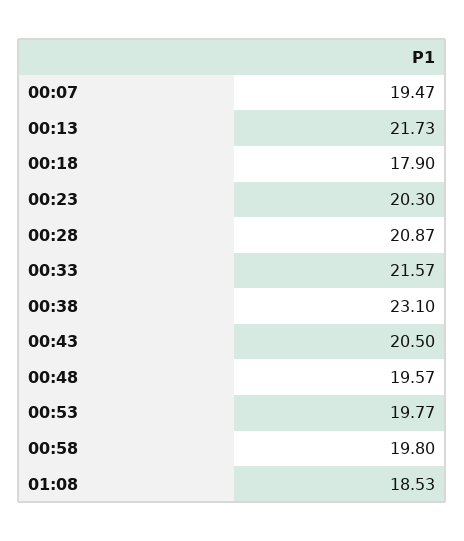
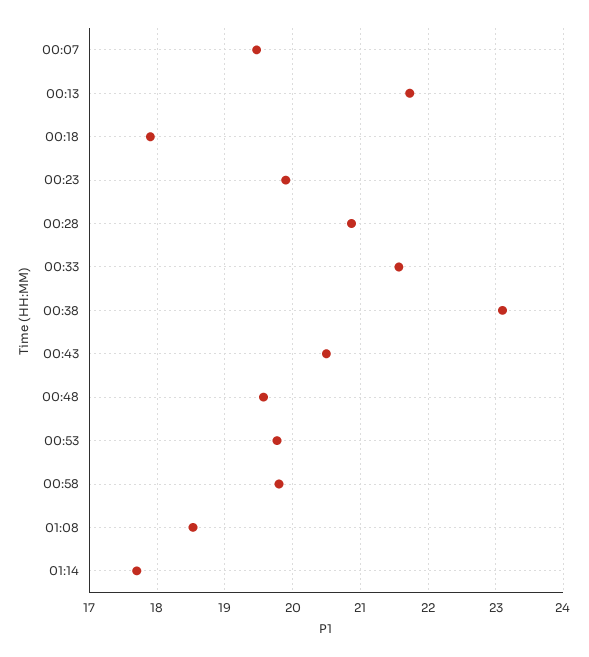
00:23: 20.3 -> 19.9
01:14: none -> 17.7

